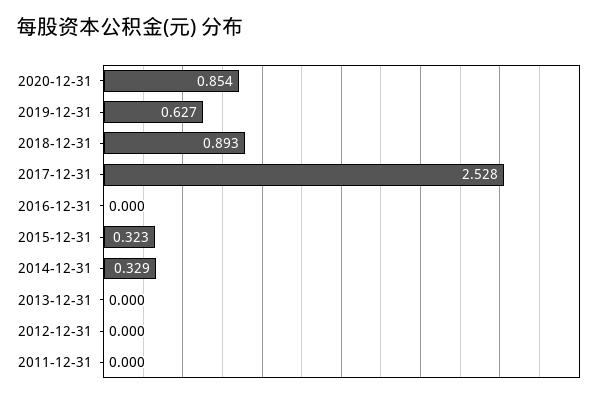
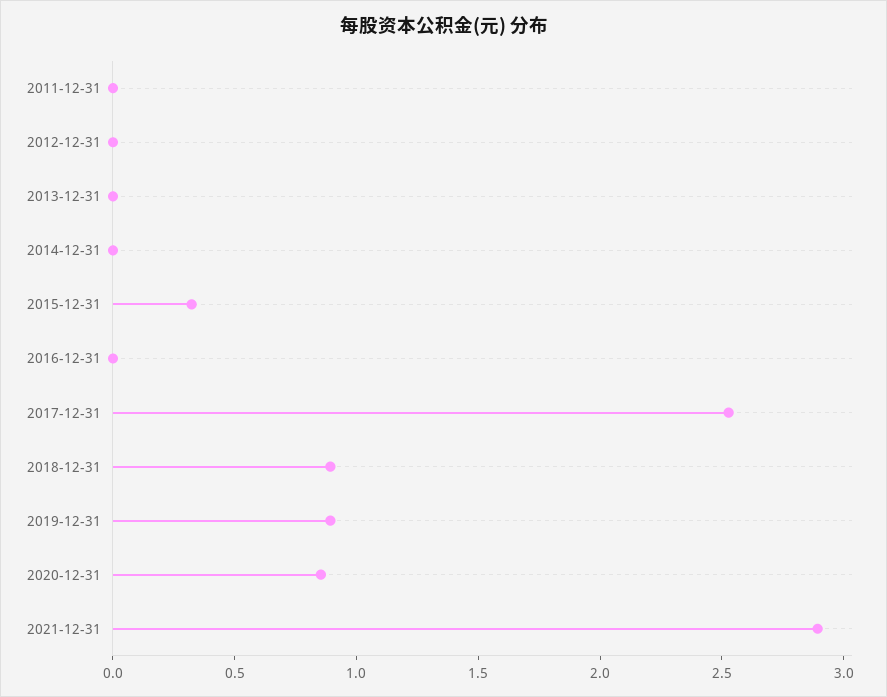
2019-12-31: 0.627 -> 0.9
2014-12-31: 0.329 -> 0
2021-12-31: none -> 2.9

